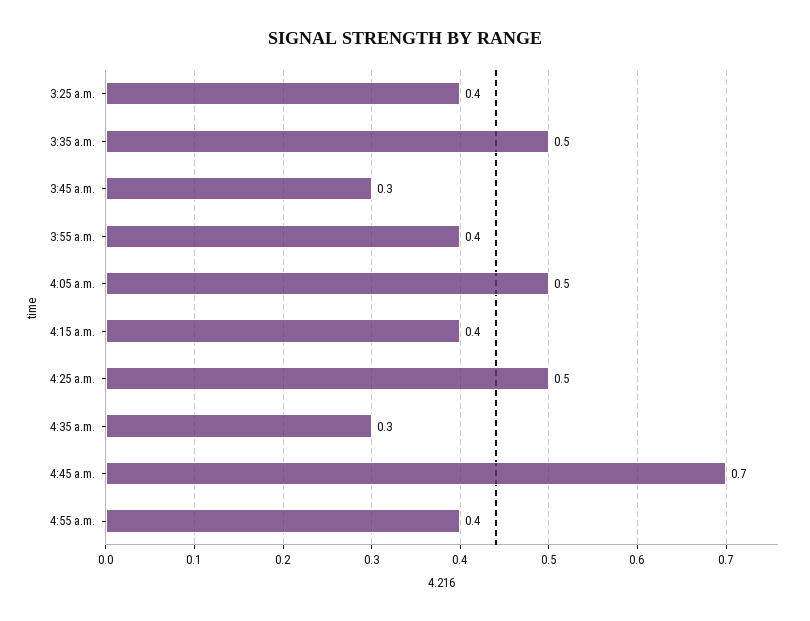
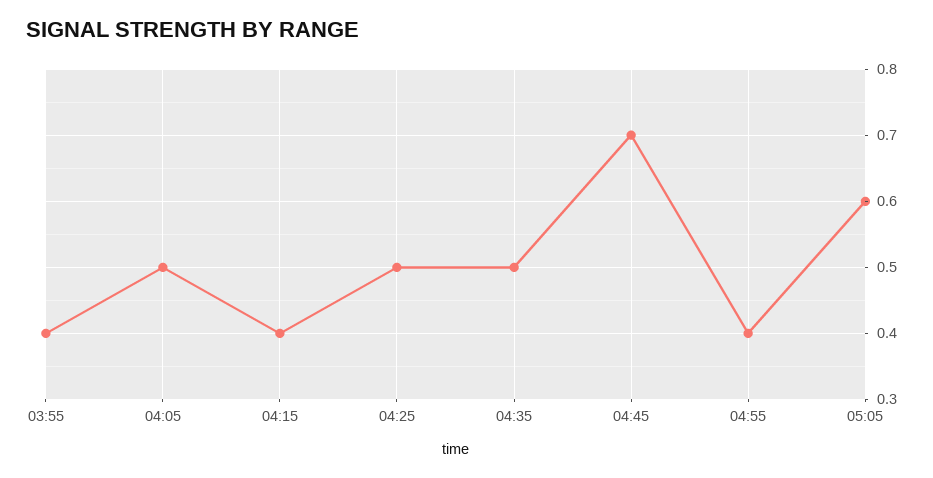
3:25 a.m.: 0.4 -> none
3:35 a.m.: 0.5 -> none
3:45 a.m.: 0.3 -> none
4:35 a.m.: 0.3 -> 0.5
05:05: none -> 0.6

